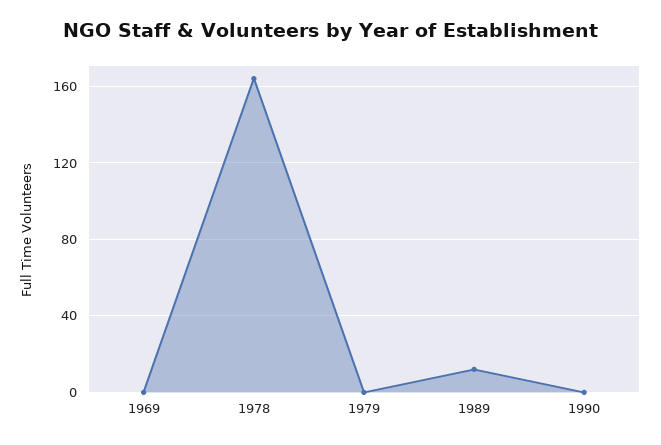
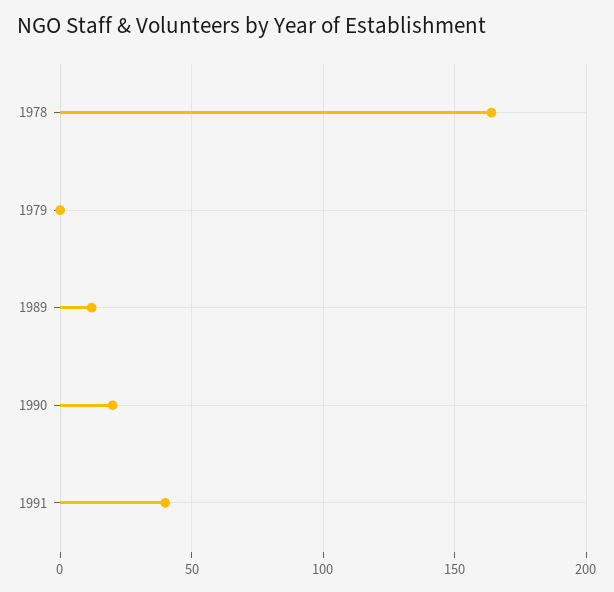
1969: 0 -> none
1990: 0 -> 20
1991: none -> 40

